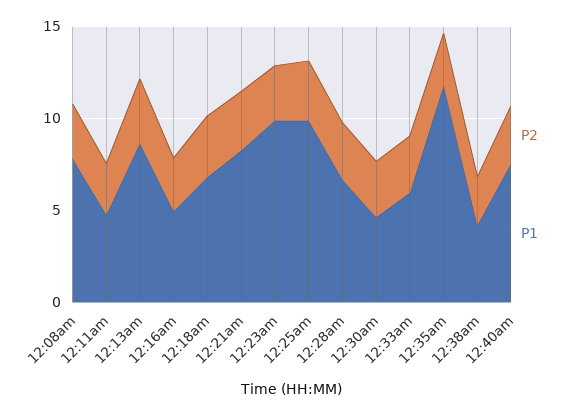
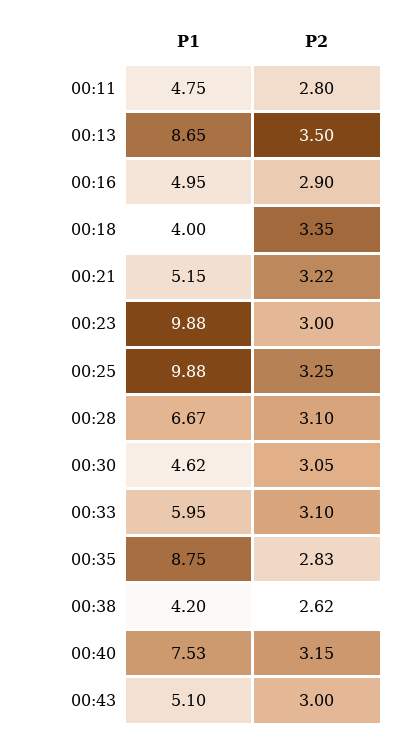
P2, 12:08am: 3 -> none
P1, 12:08am: 8 -> none
P1, 12:18am: 7 -> 4
P1, 12:21am: 8 -> 5.15
P1, 12:35am: 12 -> 8.75
P1, 00:43: none -> 5.1
P2, 00:43: none -> 3

